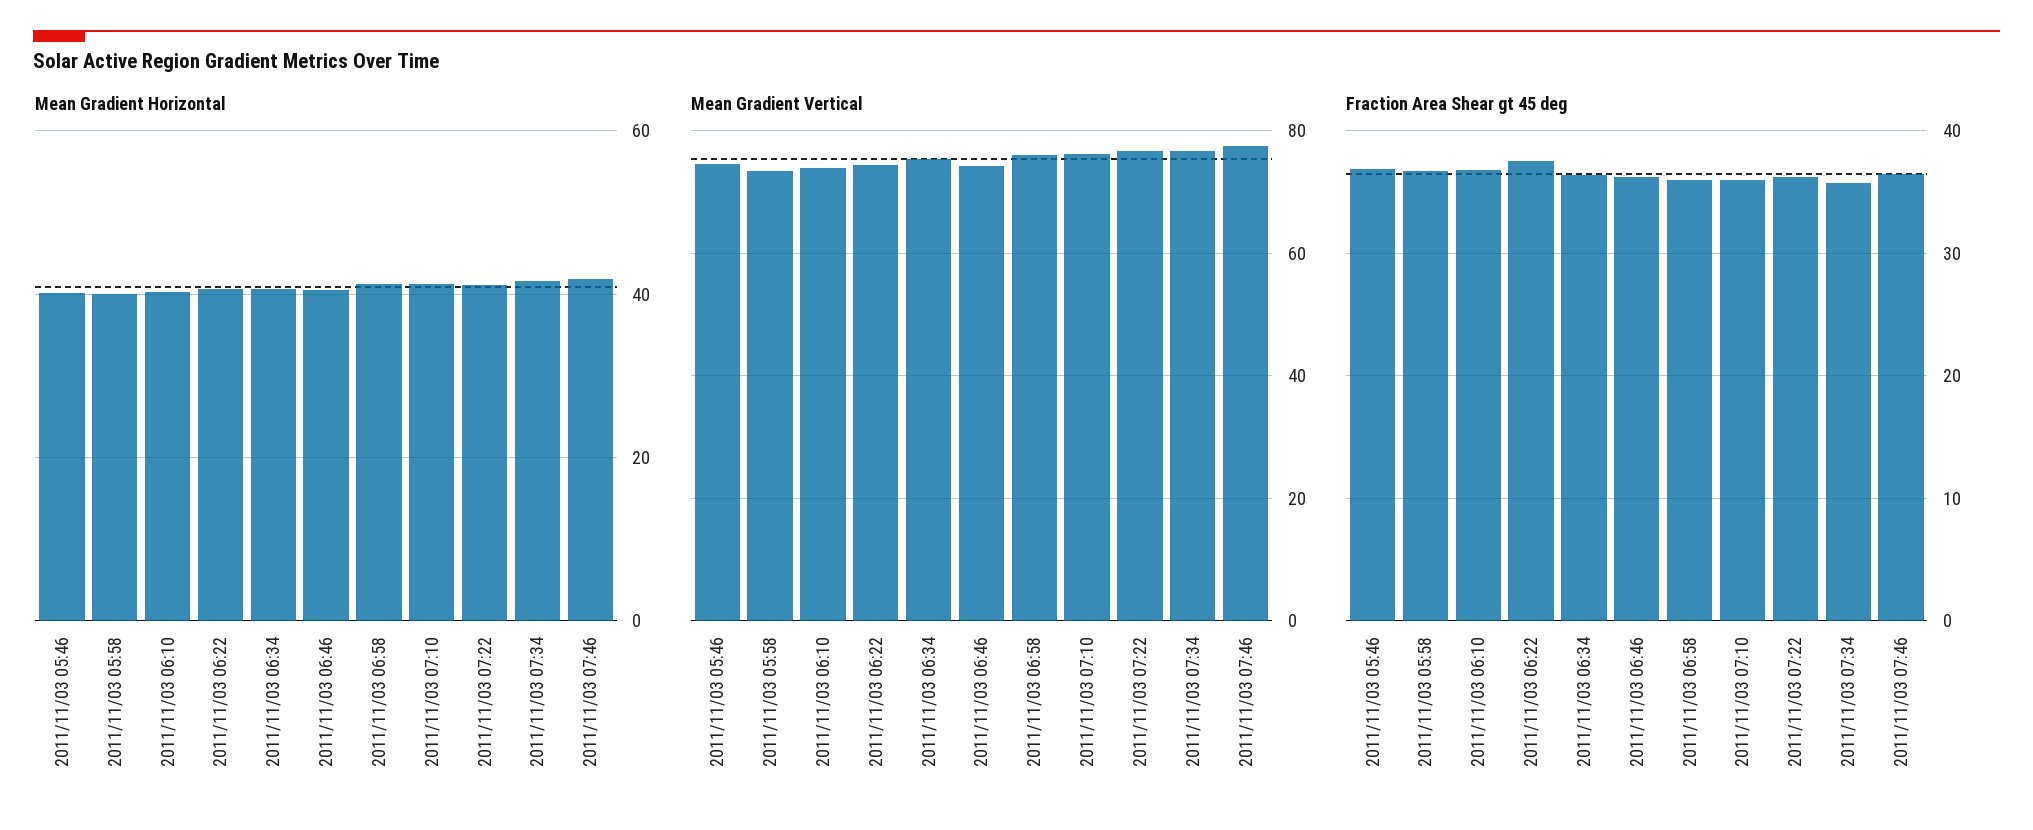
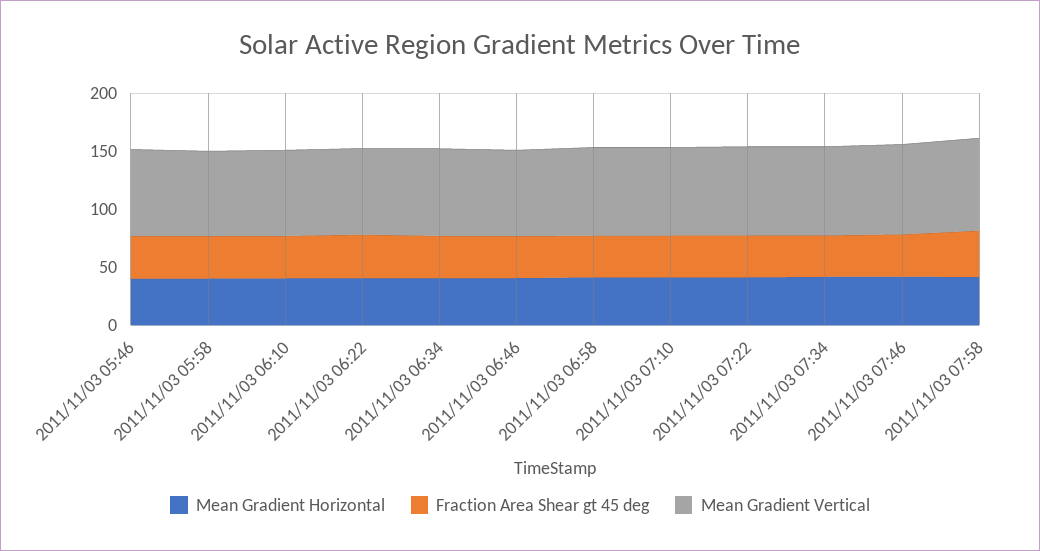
Mean Gradient Horizontal, 2011/11/03 07:58: none -> 40
Fraction Area Shear gt 45 deg, 2011/11/03 07:58: none -> 40
Mean Gradient Vertical, 2011/11/03 07:58: none -> 80

